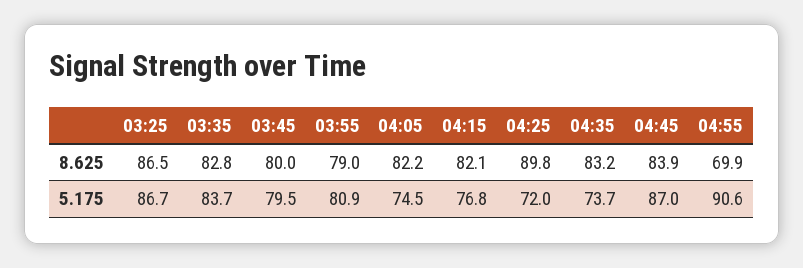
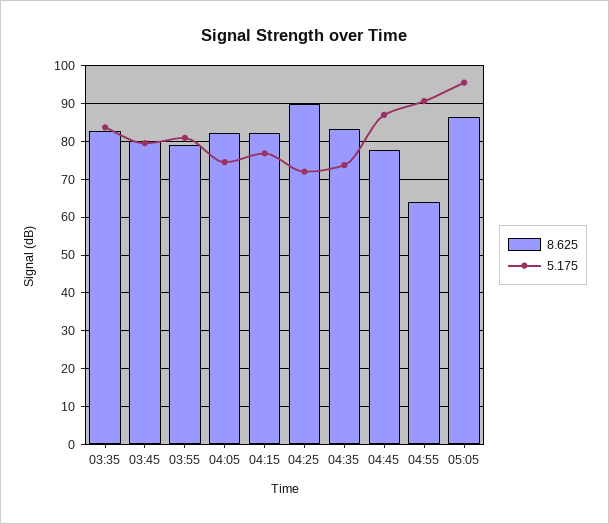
8.625, 03:25: 86.5 -> none
8.625, 04:45: 83.9 -> 78
8.625, 04:55: 69.9 -> 64
5.175, 03:25: 86.7 -> none
8.625, 05:05: none -> 86
5.175, 05:05: none -> 96

